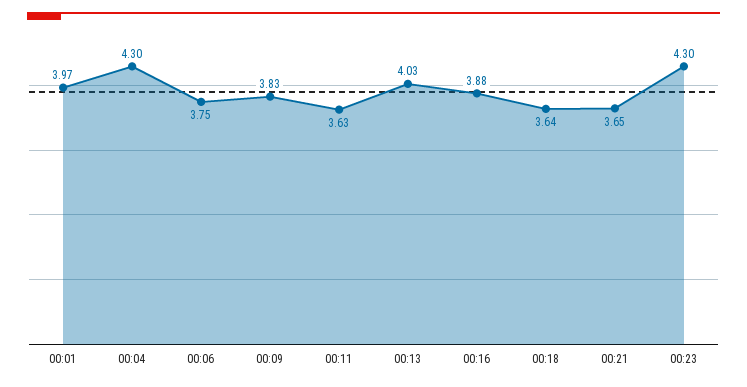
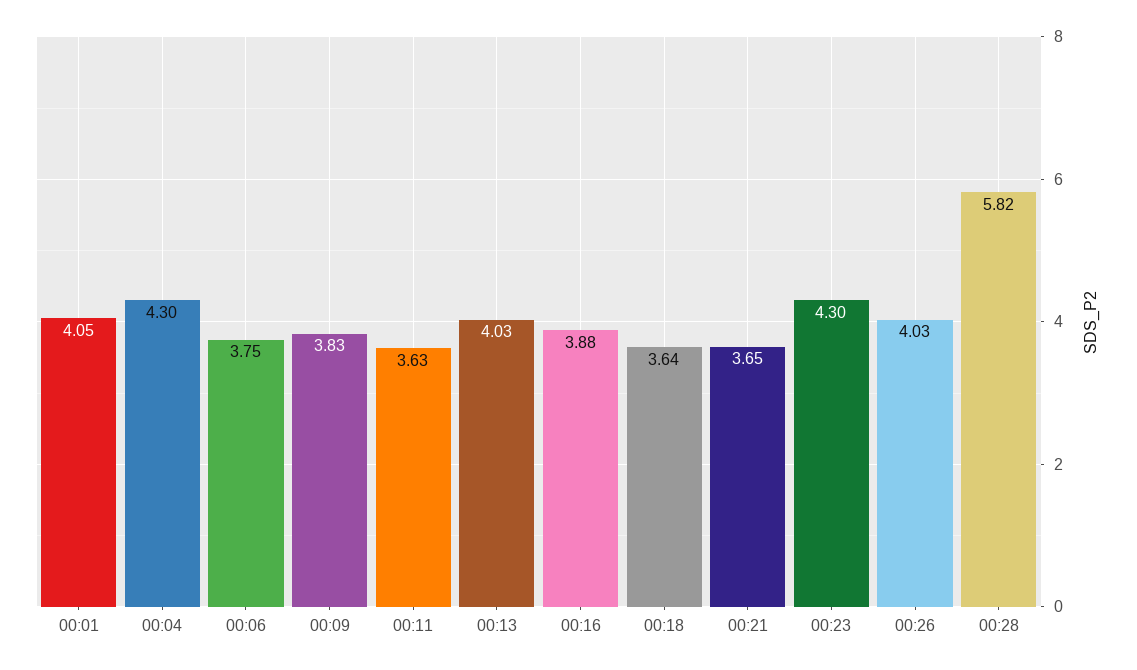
00:01: 3.97 -> 4.05
00:26: none -> 4.03
00:28: none -> 5.82

